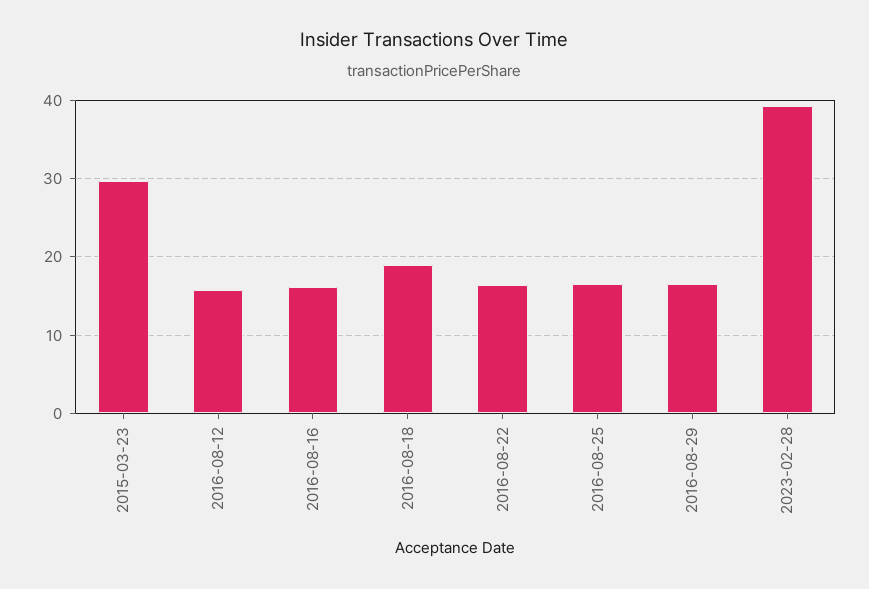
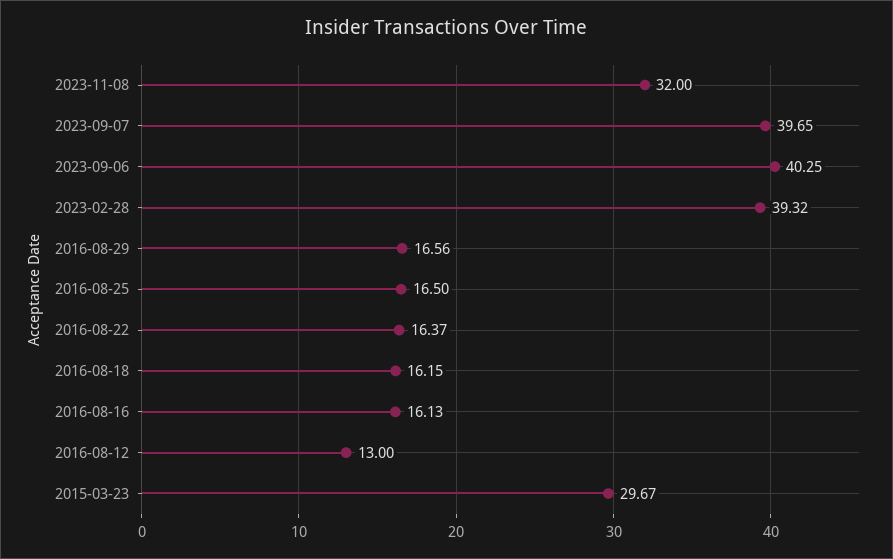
2016-08-12: 16 -> 13
2016-08-18: 19 -> 16.15
2023-11-08: none -> 32
2023-09-07: none -> 39.65
2023-09-06: none -> 40.25

